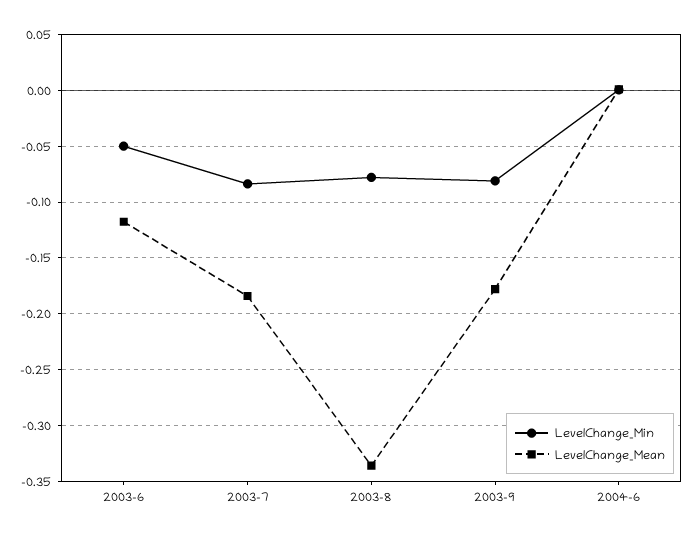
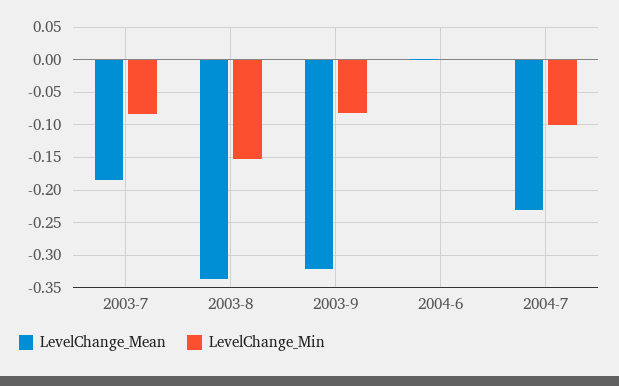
LevelChange_Min, 2003-6: -0.05 -> none
LevelChange_Mean, 2003-6: -0.12 -> none
LevelChange_Min, 2003-8: -0.08 -> -0.15
LevelChange_Mean, 2003-9: -0.18 -> -0.32
LevelChange_Mean, 2004-7: none -> -0.23
LevelChange_Min, 2004-7: none -> -0.1

